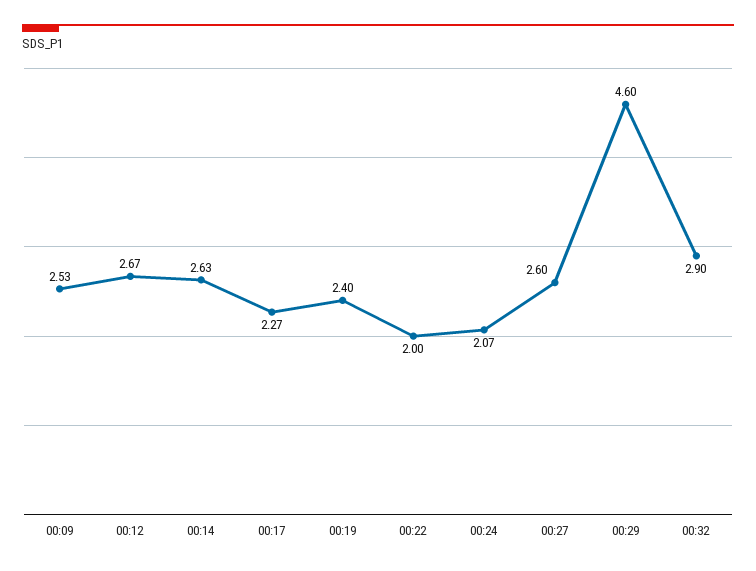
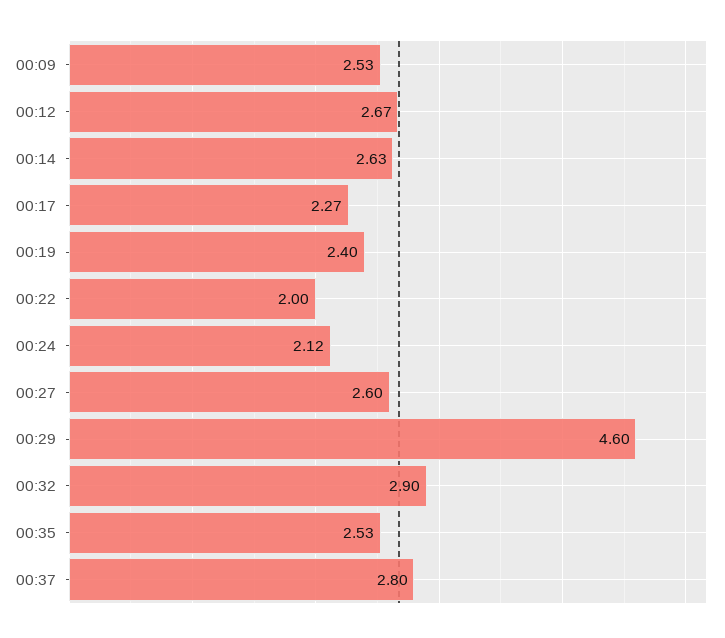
00:24: 2.07 -> 2.12
00:35: none -> 2.53
00:37: none -> 2.8

